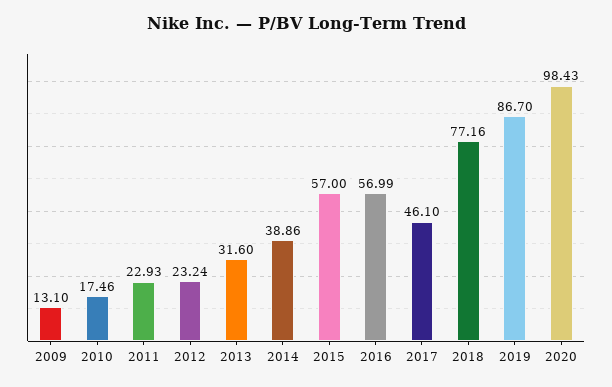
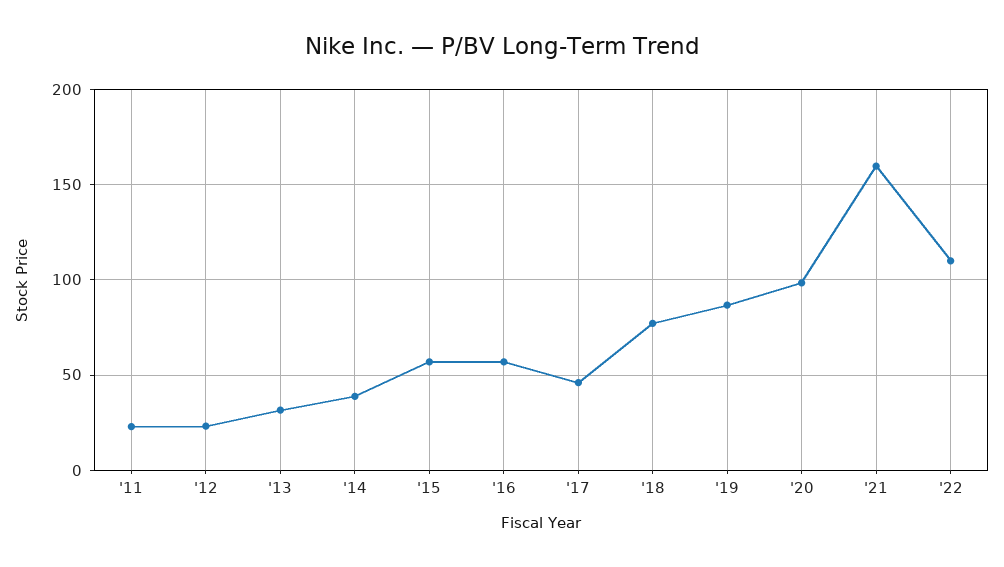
2009: 13.1 -> none
2010: 17.46 -> none
'21: none -> 160
'22: none -> 110

